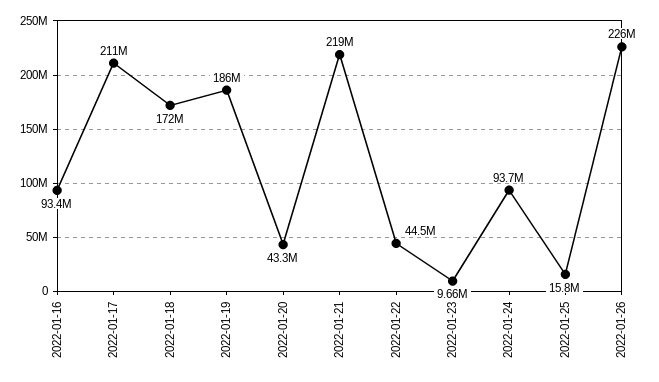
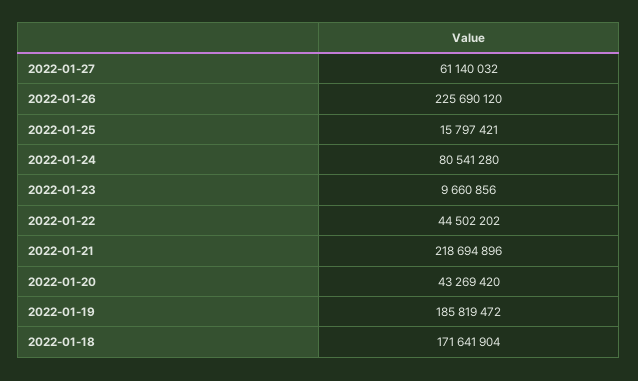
2022-01-16: 93400000 -> none
2022-01-17: 211000000 -> none
2022-01-24: 93700000 -> 80541280
2022-01-27: none -> 61140032

